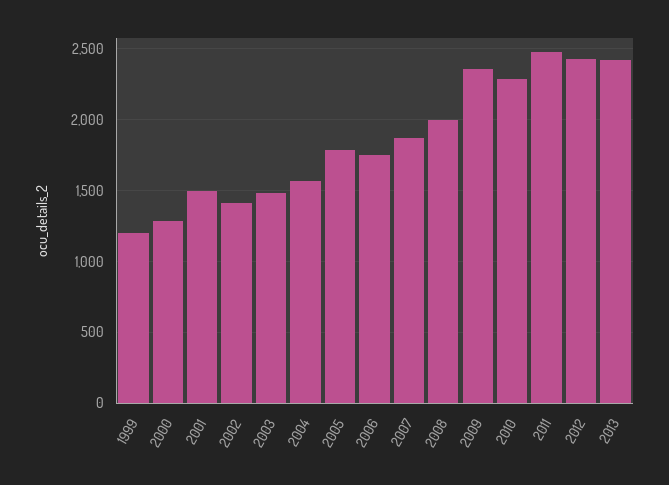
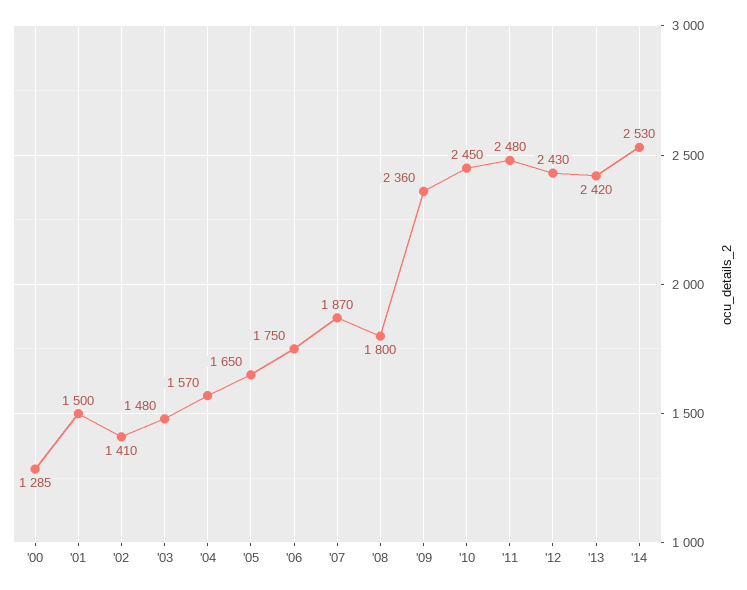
1999: 1200 -> none
2005: 1800 -> 1650
2008: 2000 -> 1800
2010: 2300 -> 2450
'14: none -> 2530

